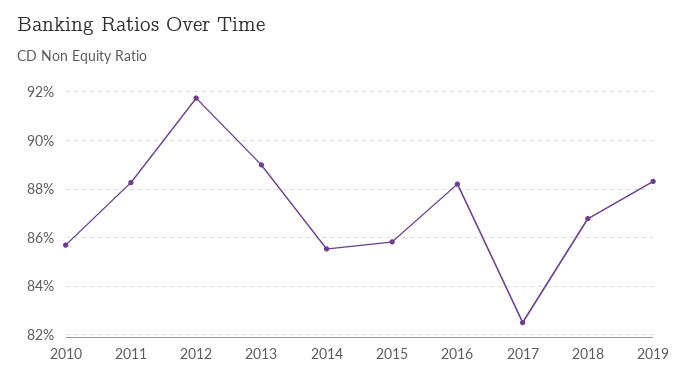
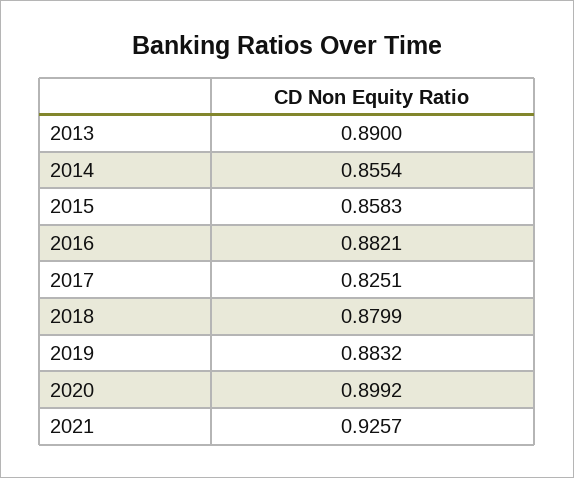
2010: 0.8575 -> none
2011: 0.8825 -> none
2012: 0.9175 -> none
2018: 0.8675 -> 0.8799
2020: none -> 0.8992
2021: none -> 0.9257

